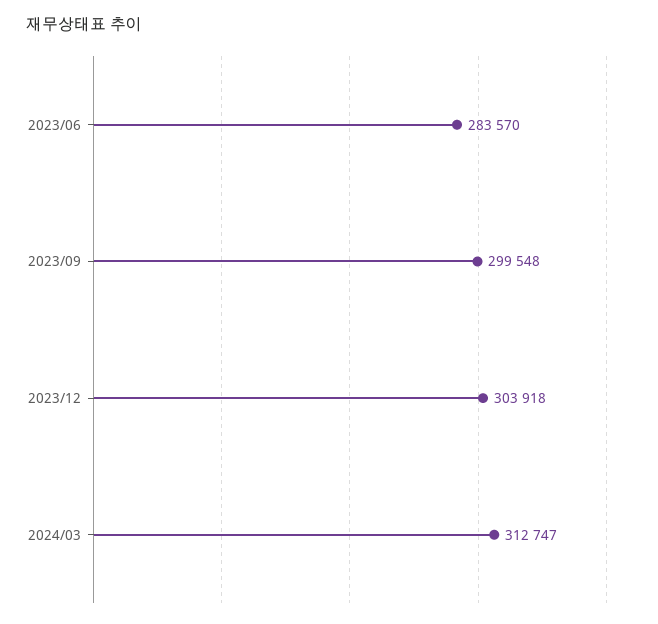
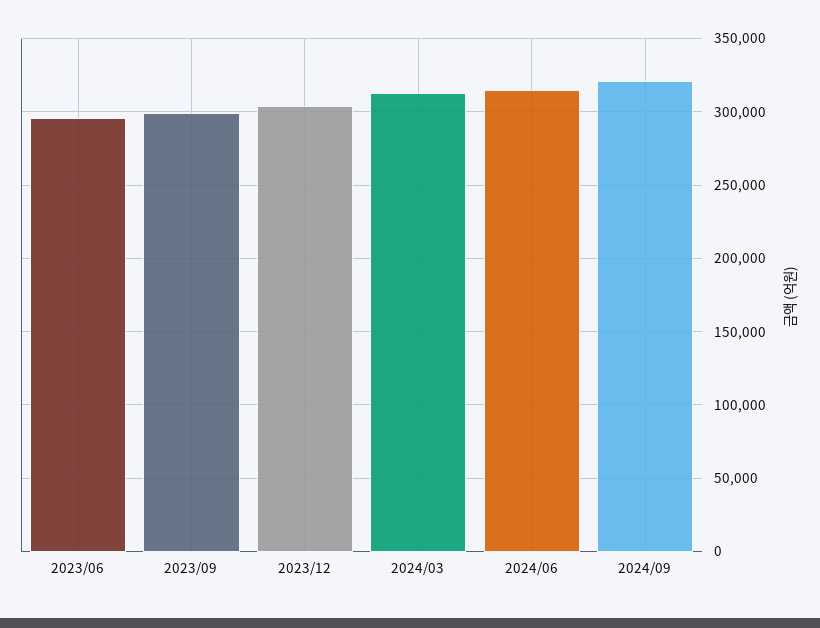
2023/06: 283570 -> 295000
2024/06: none -> 315000
2024/09: none -> 320000

